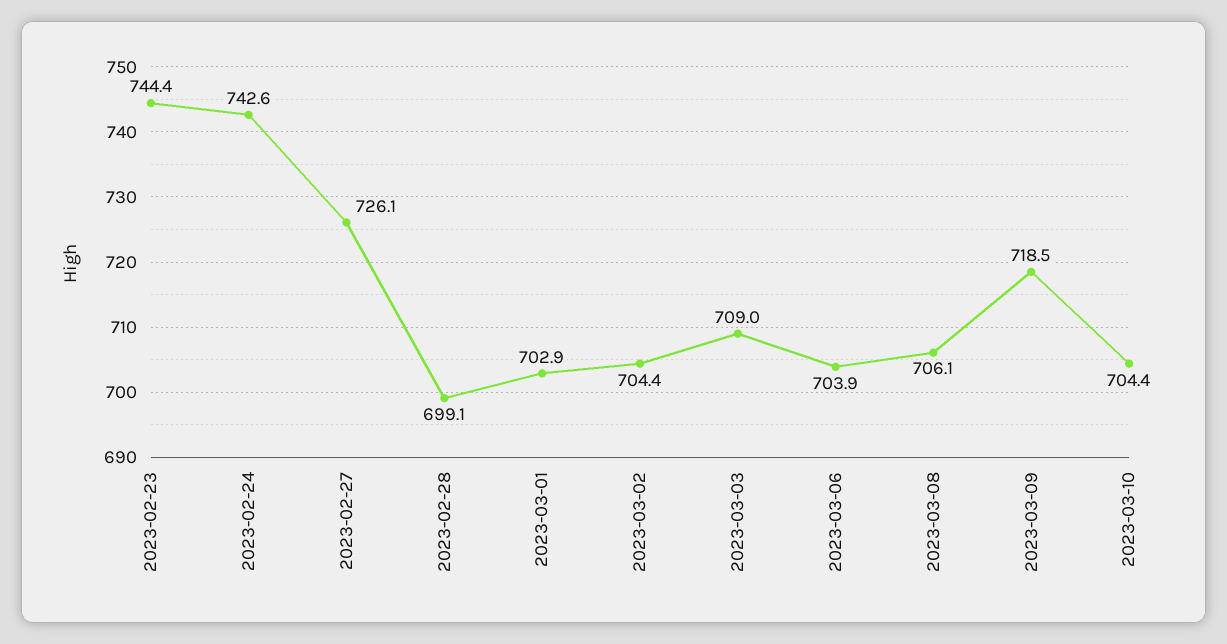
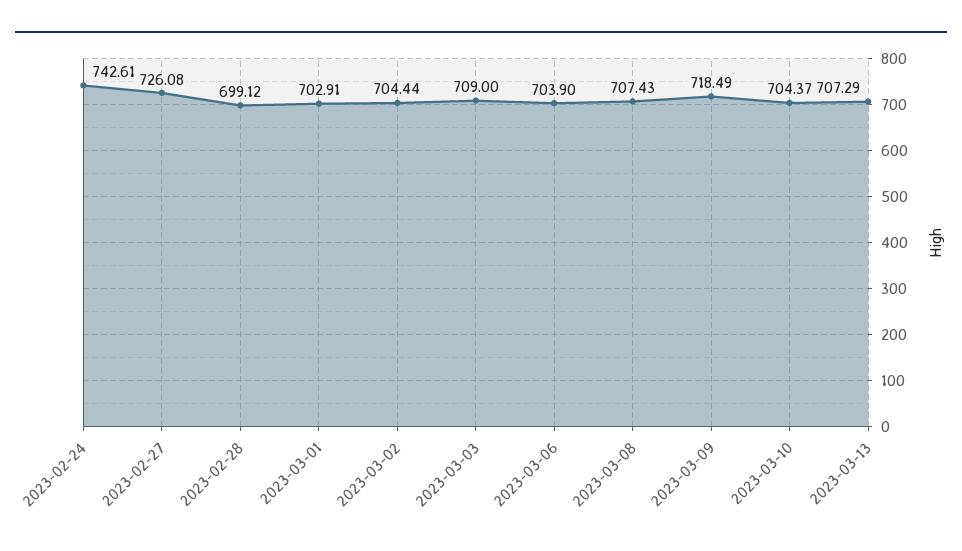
2023-02-23: 744.4 -> none
2023-03-08: 706.1 -> 707.43
2023-03-13: none -> 707.29

